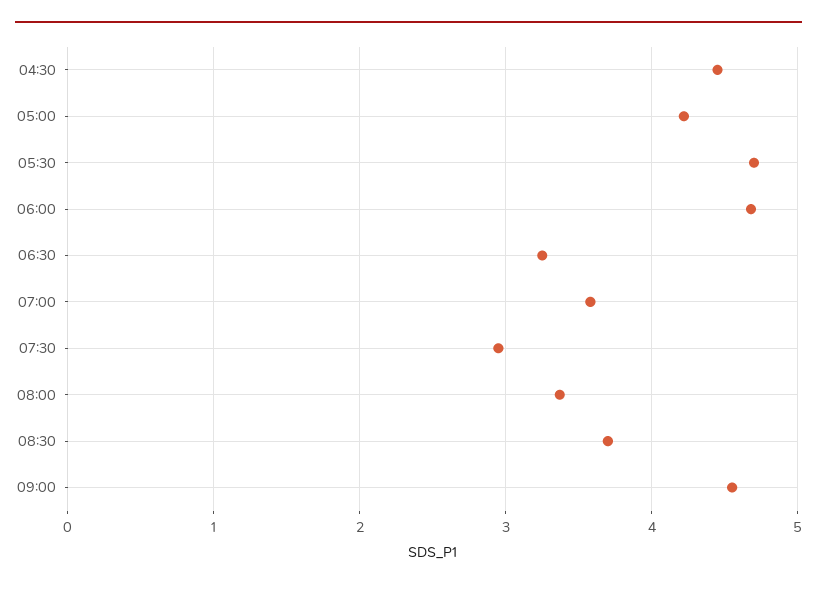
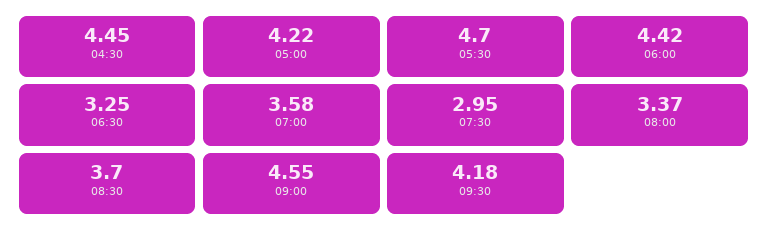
06:00: 4.7 -> 4.42
09:30: none -> 4.18

